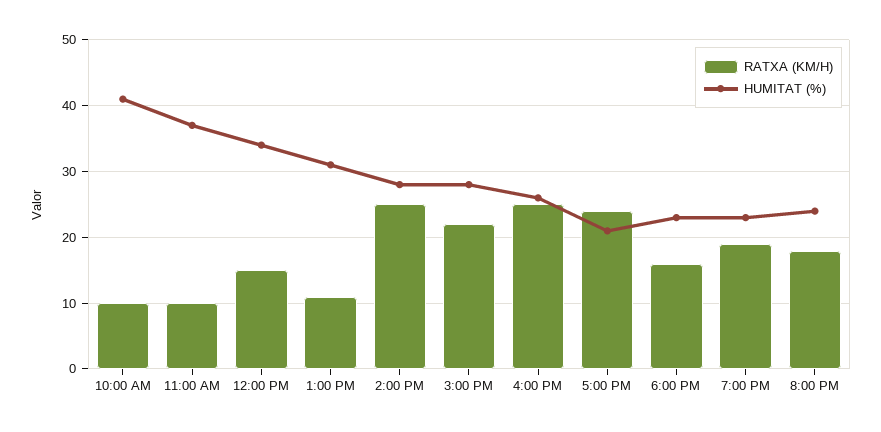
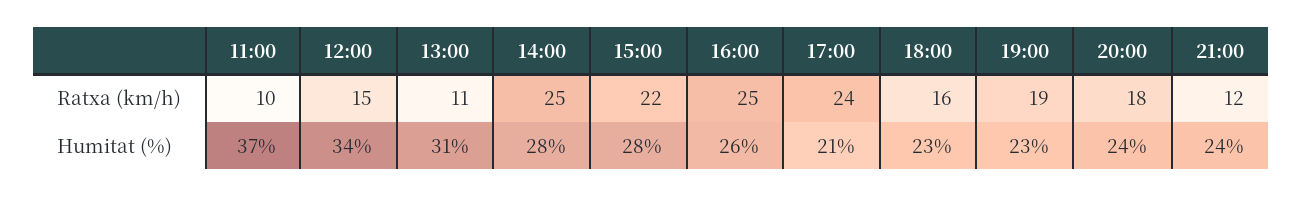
RATXA (KM/H), 10:00 AM: 10 -> none
HUMITAT (%), 10:00 AM: 41 -> none
RATXA (KM/H), 21:00: none -> 12
HUMITAT (%), 21:00: none -> 24

